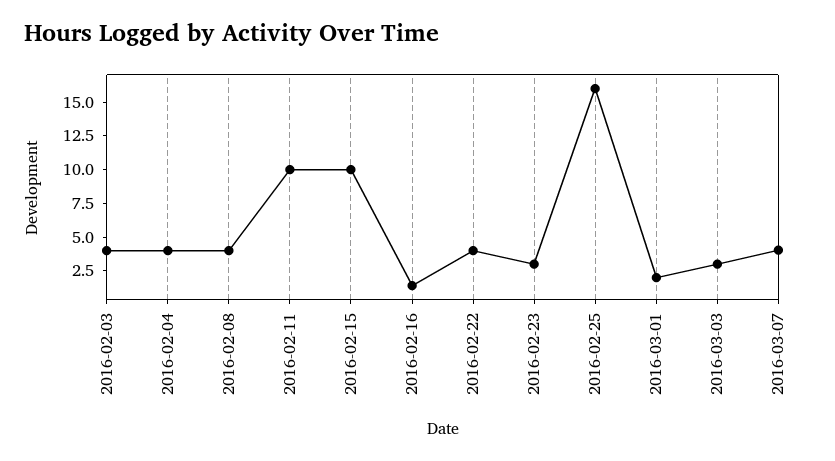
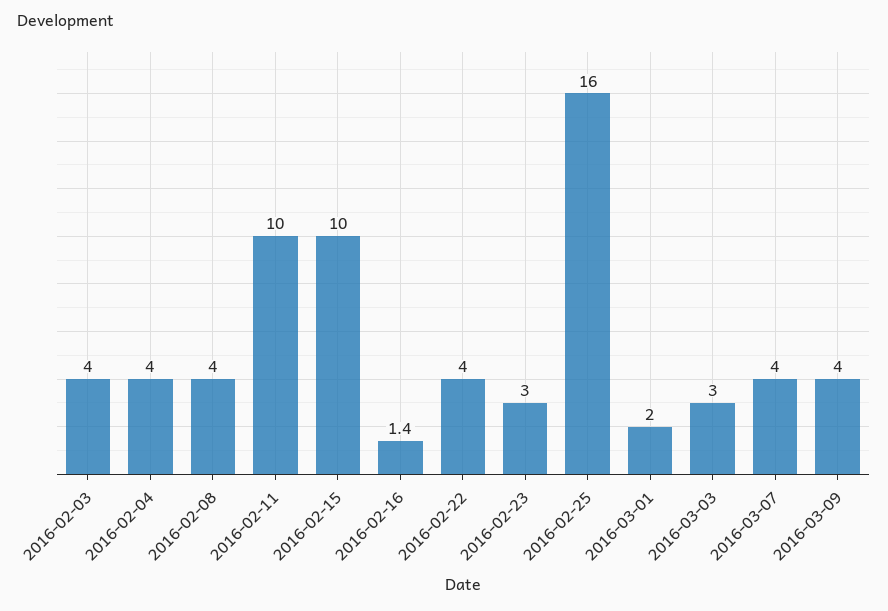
2016-03-09: none -> 4

